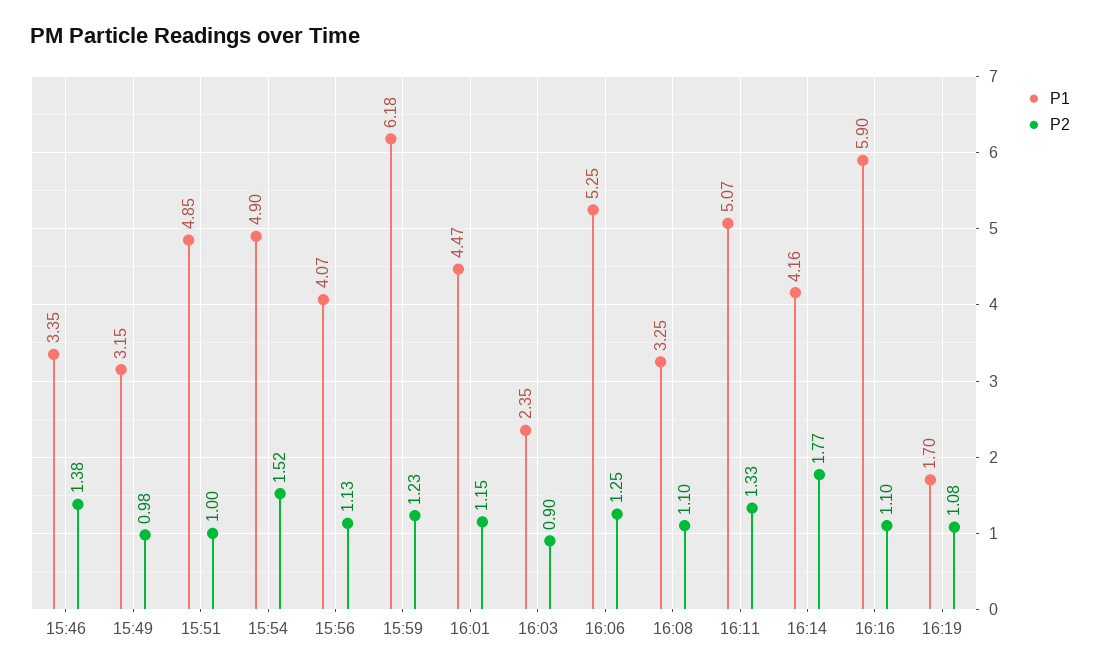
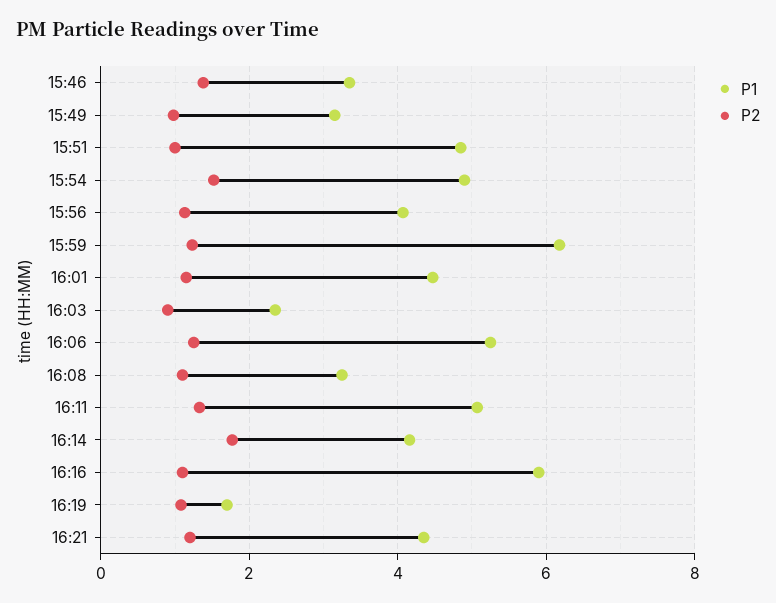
P1, 16:21: none -> 4.4
P2, 16:21: none -> 1.2

